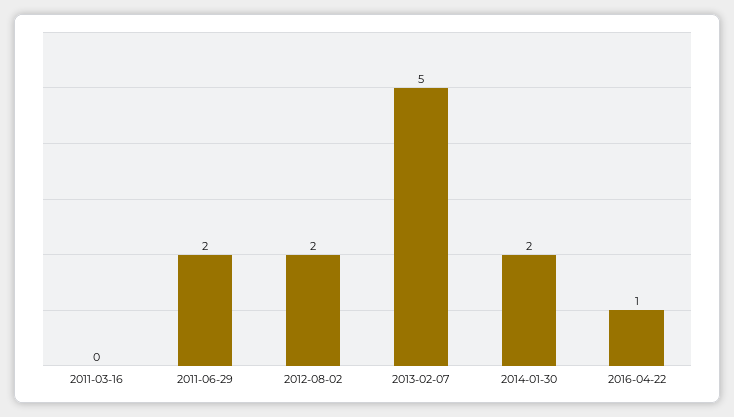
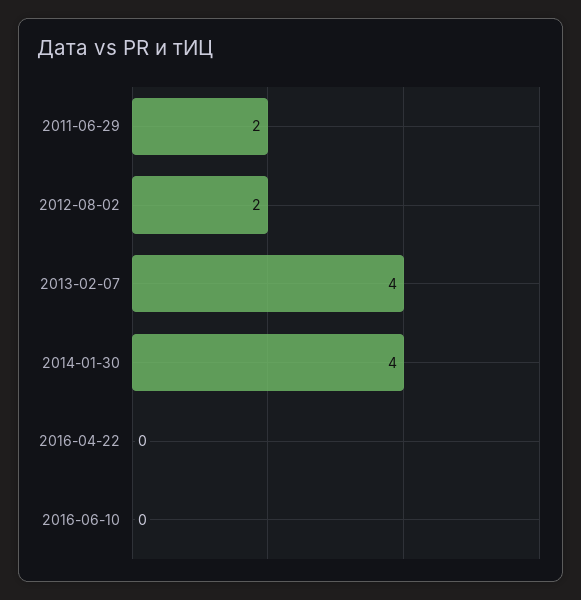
2011-03-16: 0 -> none
2013-02-07: 5 -> 4
2014-01-30: 2 -> 4
2016-04-22: 1 -> 0
2016-06-10: none -> 0

